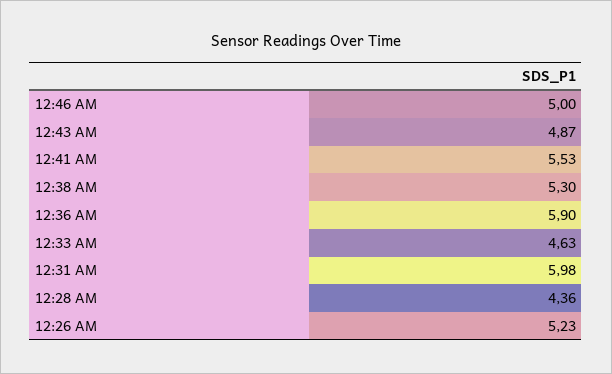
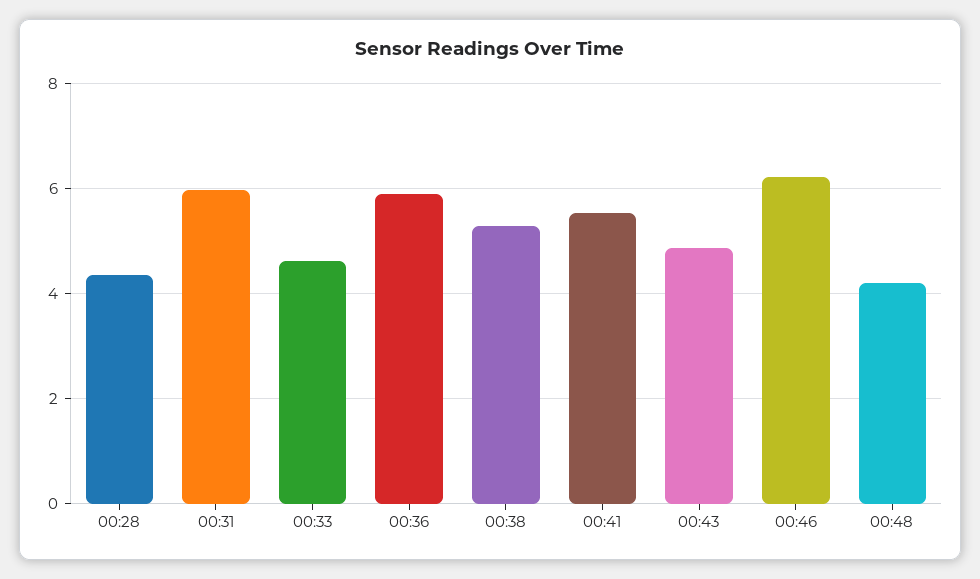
12:46 AM: 5 -> 6.2
12:26 AM: 5.23 -> none
00:48: none -> 4.2

